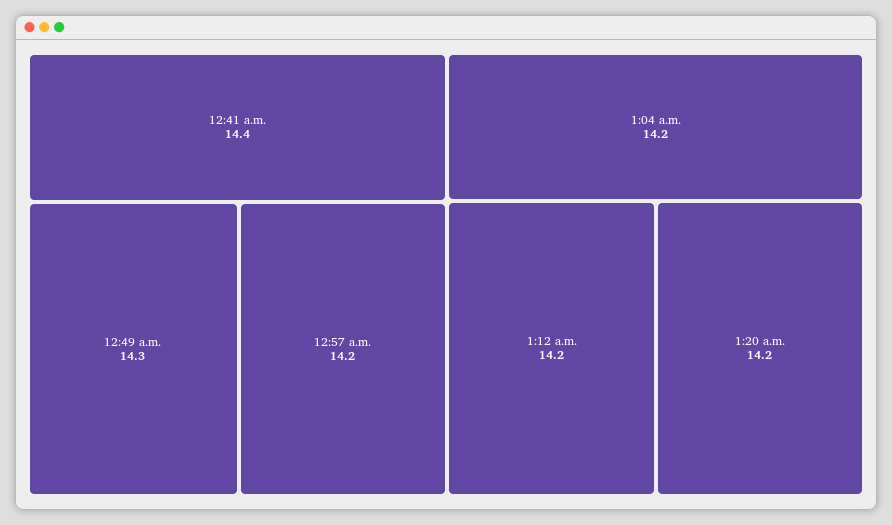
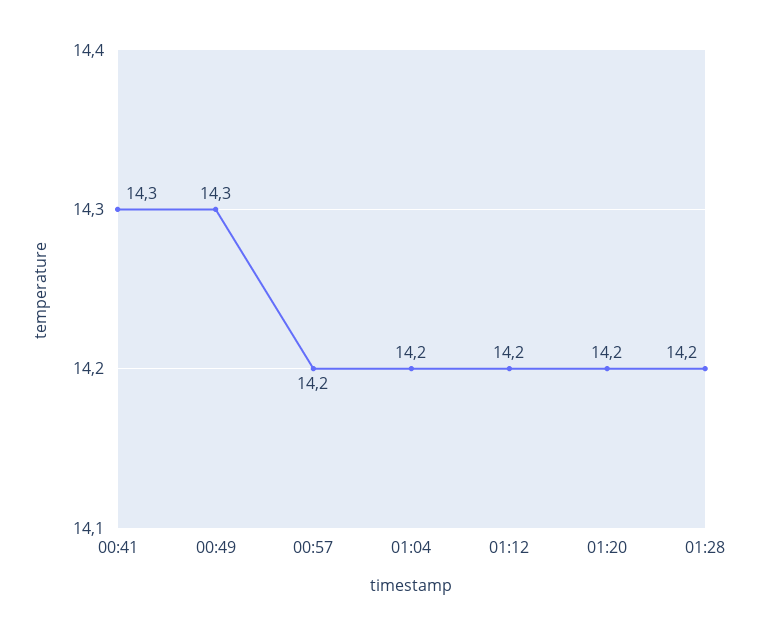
12:41 a.m.: 14.4 -> 14.3
01:28: none -> 14.2

